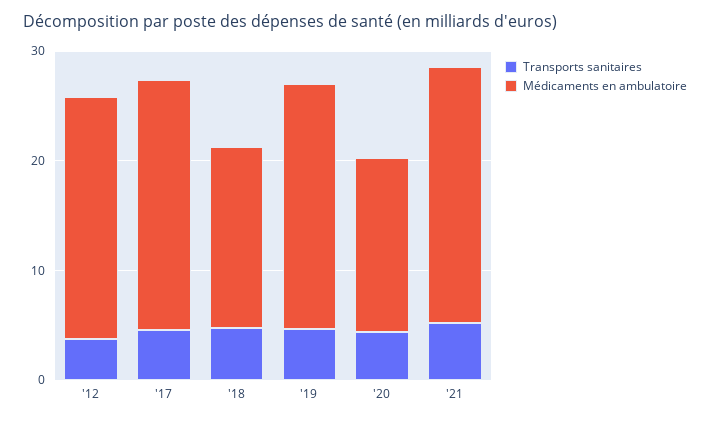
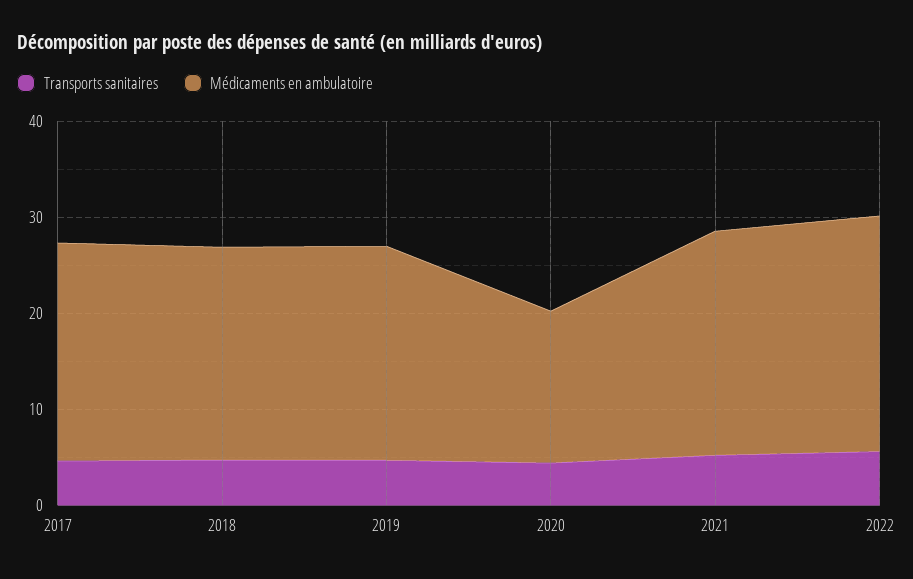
Transports sanitaires, '12: 4 -> none
Médicaments en ambulatoire, '12: 22 -> none
Médicaments en ambulatoire, '18: 16 -> 22
Transports sanitaires, 2022: none -> 6
Médicaments en ambulatoire, 2022: none -> 24

